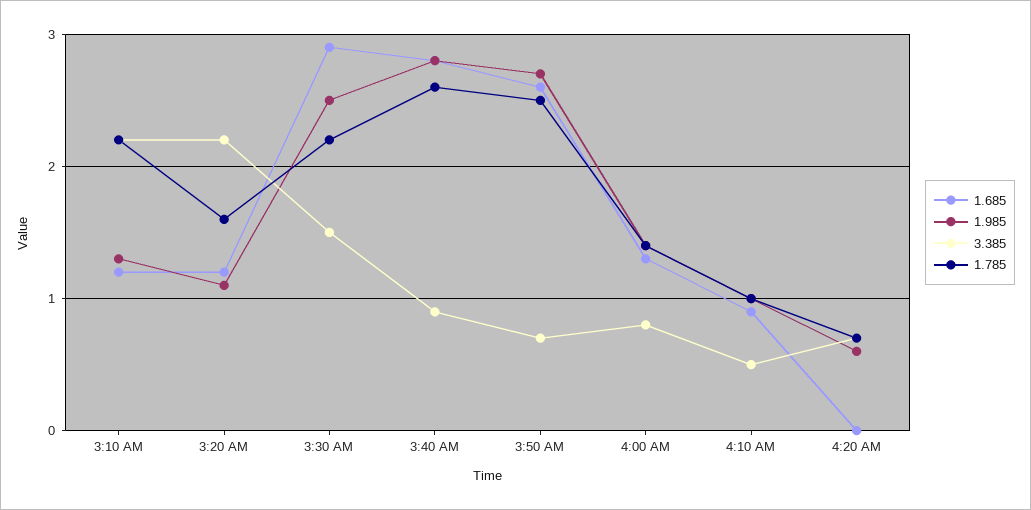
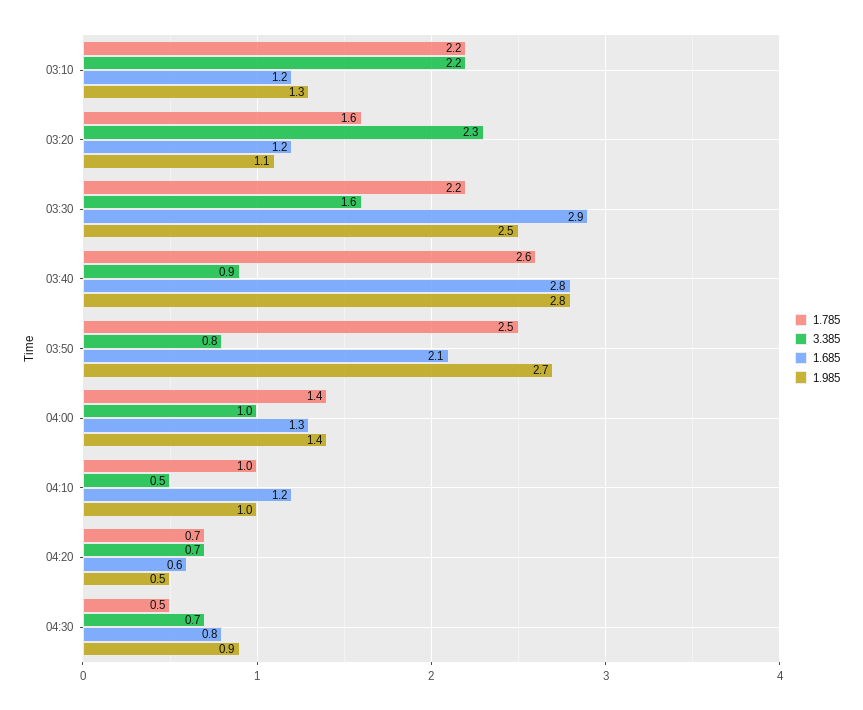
3.385, 3:20 AM: 2.2 -> 2.3
3.385, 3:30 AM: 1.5 -> 1.6
1.685, 3:50 AM: 2.6 -> 2.1
3.385, 3:50 AM: 0.7 -> 0.8
3.385, 4:00 AM: 0.8 -> 1
1.685, 4:10 AM: 0.9 -> 1.2
1.685, 4:20 AM: 0 -> 0.6
1.985, 4:20 AM: 0.6 -> 0.5
1.785, 04:30: none -> 0.5
3.385, 04:30: none -> 0.7
1.685, 04:30: none -> 0.8
1.985, 04:30: none -> 0.9

